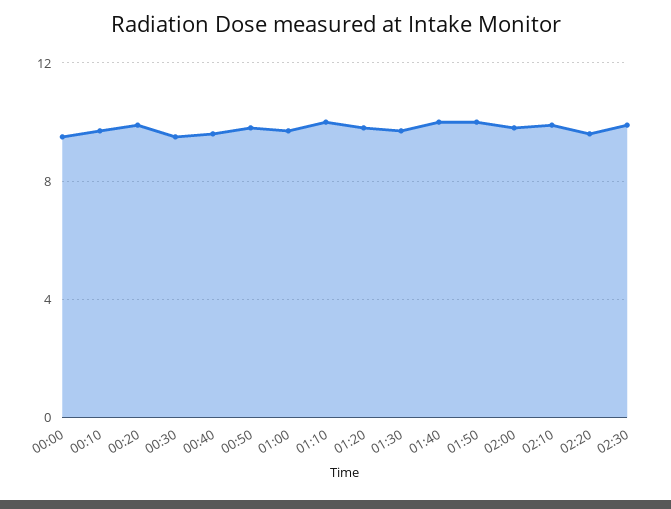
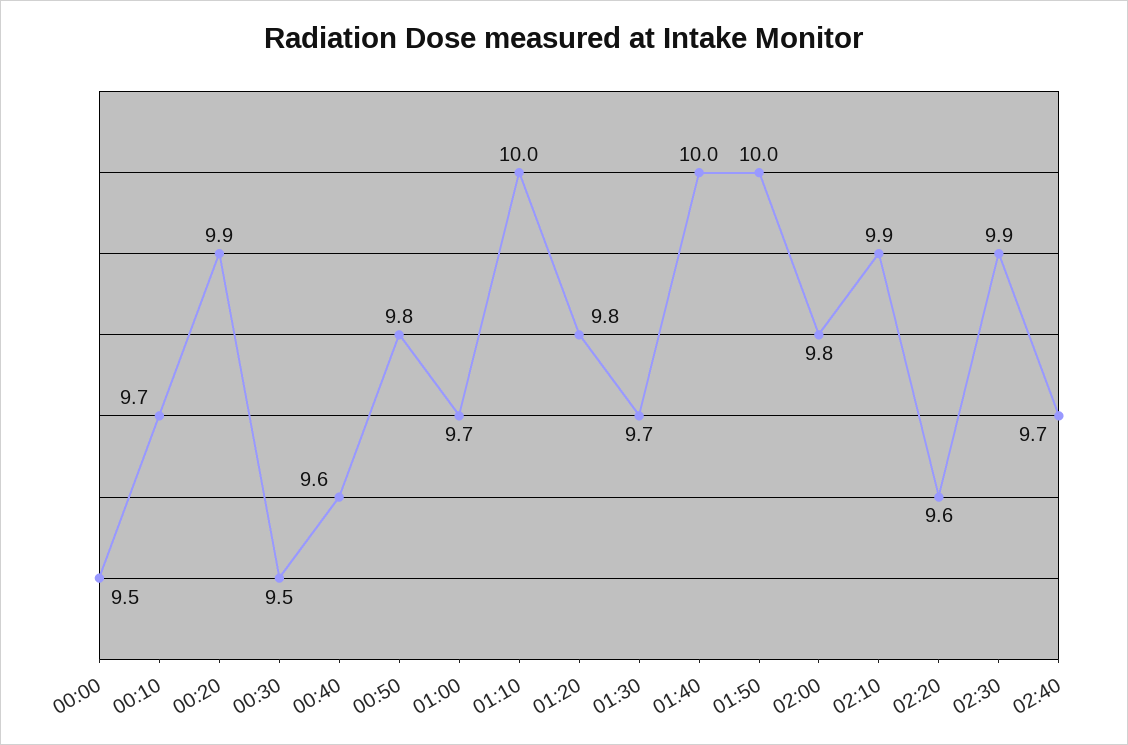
02:40: none -> 9.7

